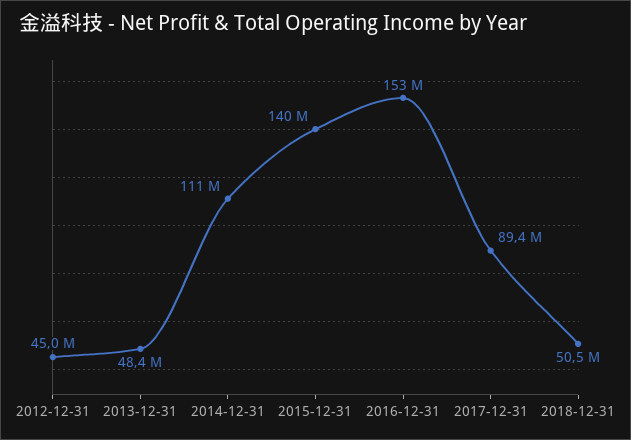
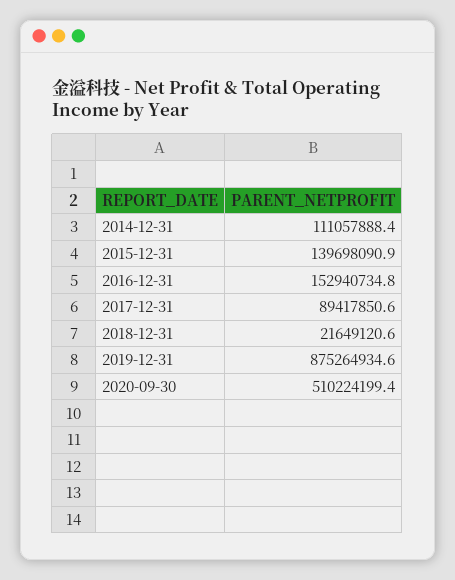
2012-12-31: 45000000 -> none
2013-12-31: 48400000 -> none
2018-12-31: 50500000 -> 21649120.6
2019-12-31: none -> 875264934.6
2020-09-30: none -> 510224199.4

